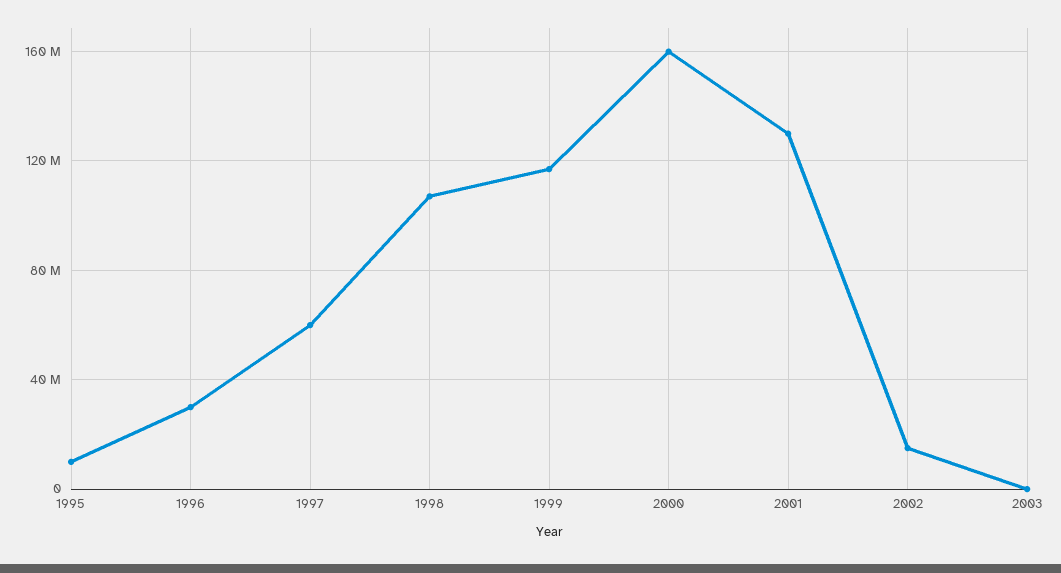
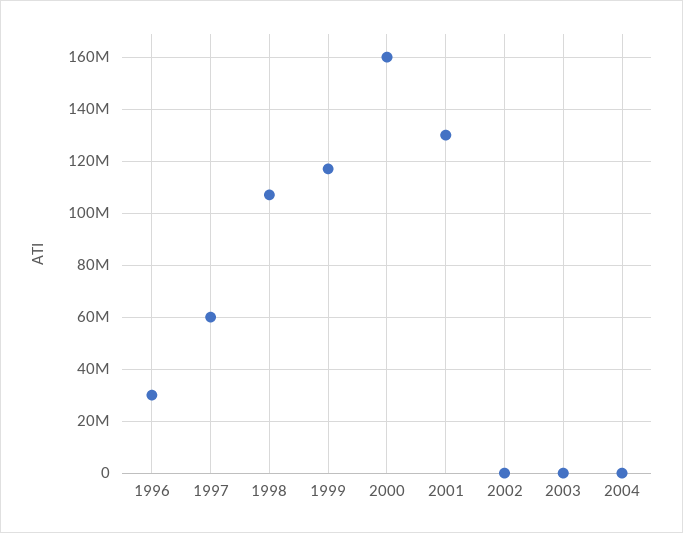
1995: 10000000 -> none
2002: 15000000 -> 0
2004: none -> 0

